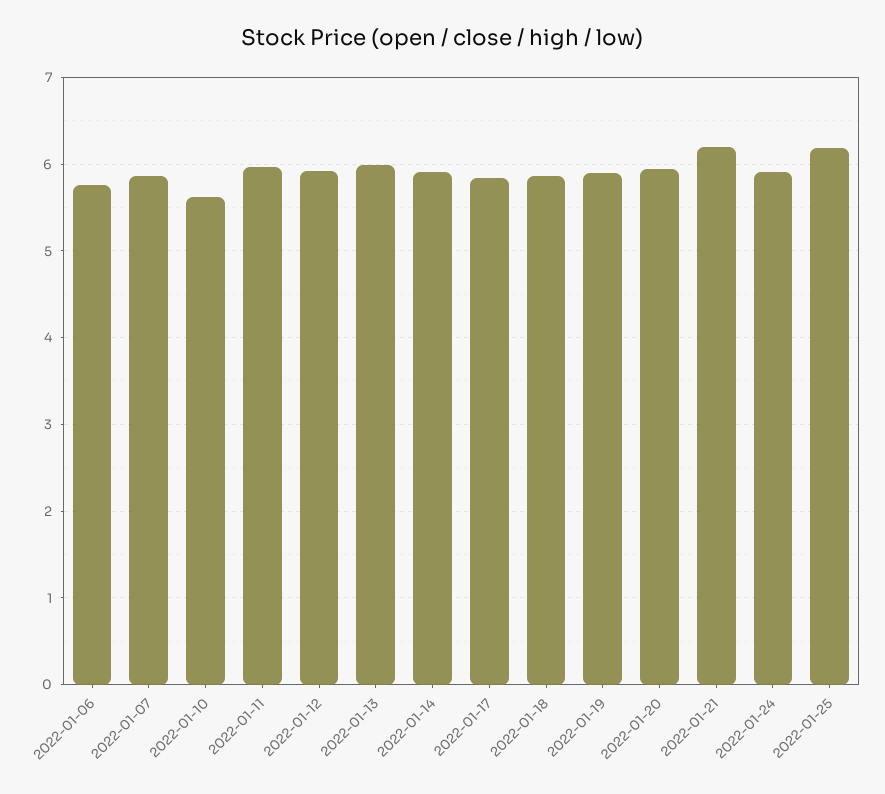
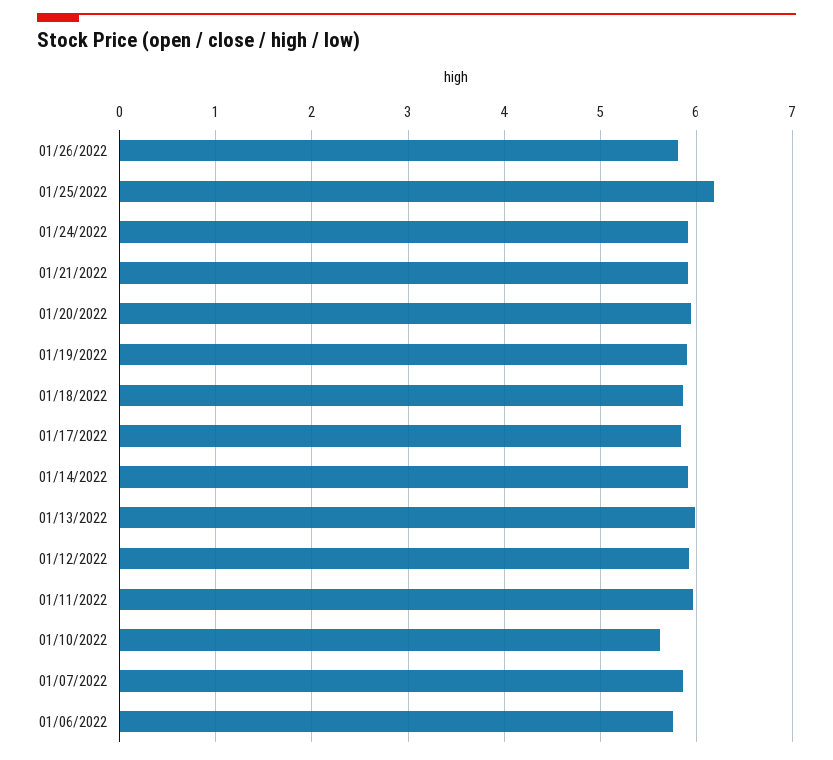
2022-01-21: 6.2 -> 5.9
01/26/2022: none -> 5.8

